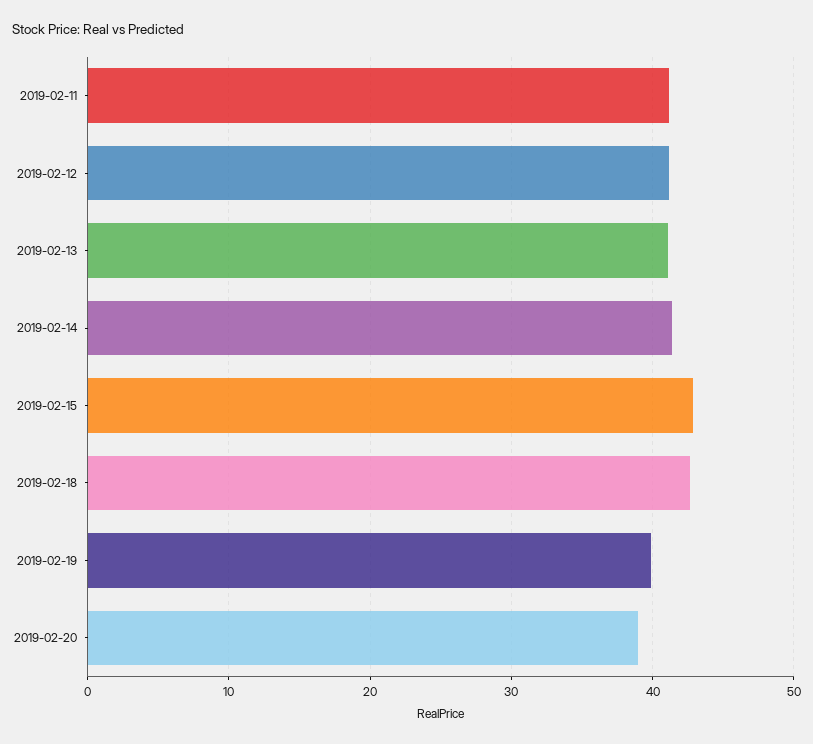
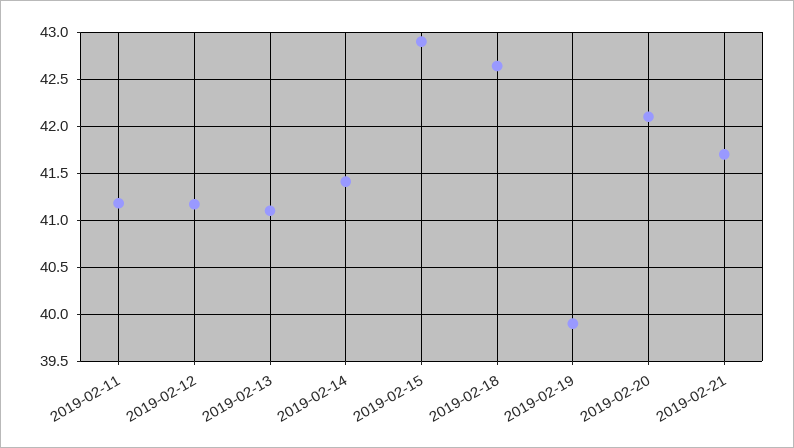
2019-02-20: 39 -> 42.1
2019-02-21: none -> 41.7

